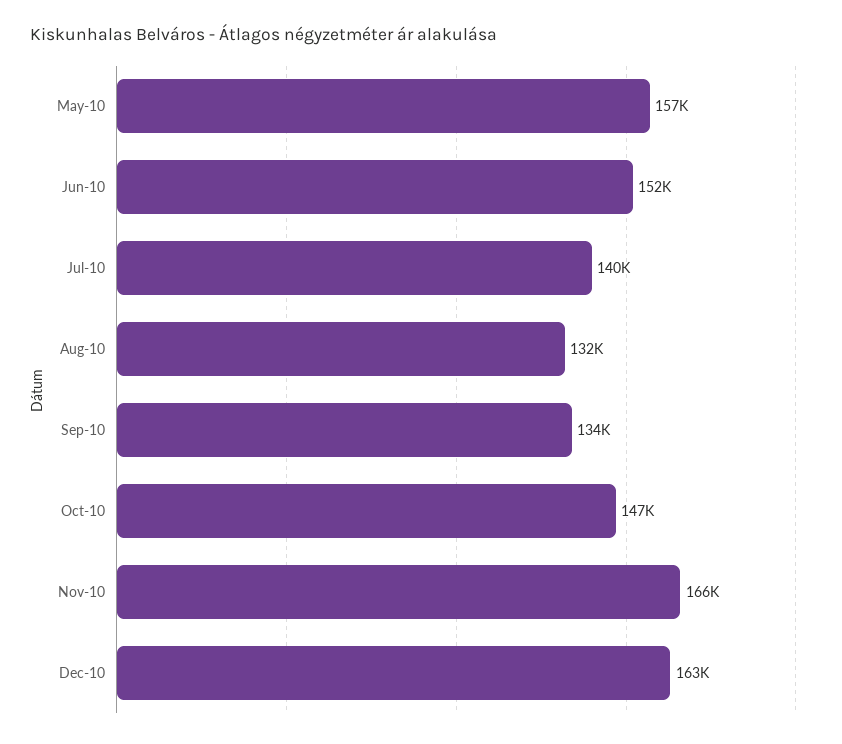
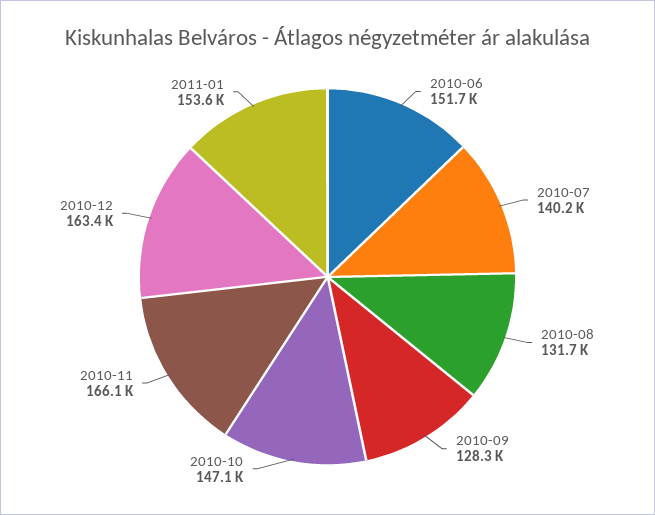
May-10: 157000 -> none
Sep-10: 134000 -> 128300
2011-01: none -> 153600

